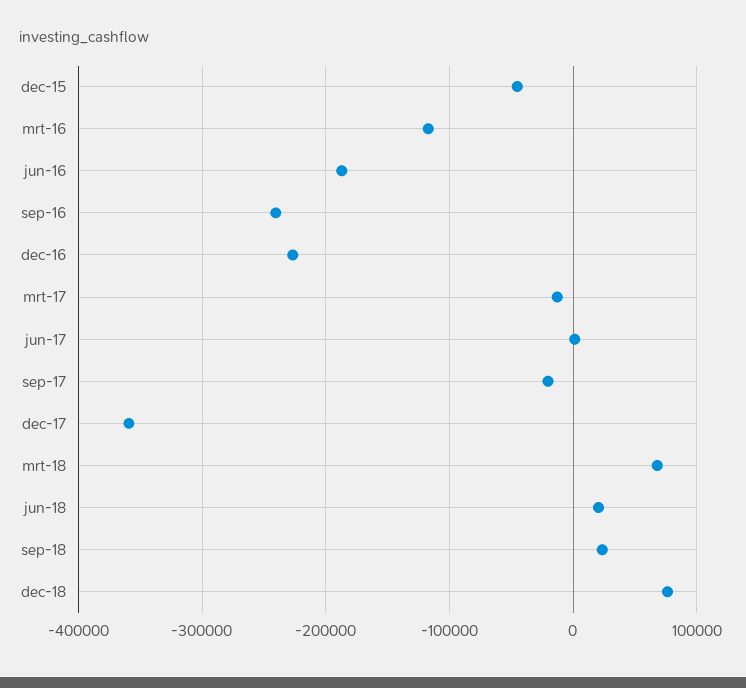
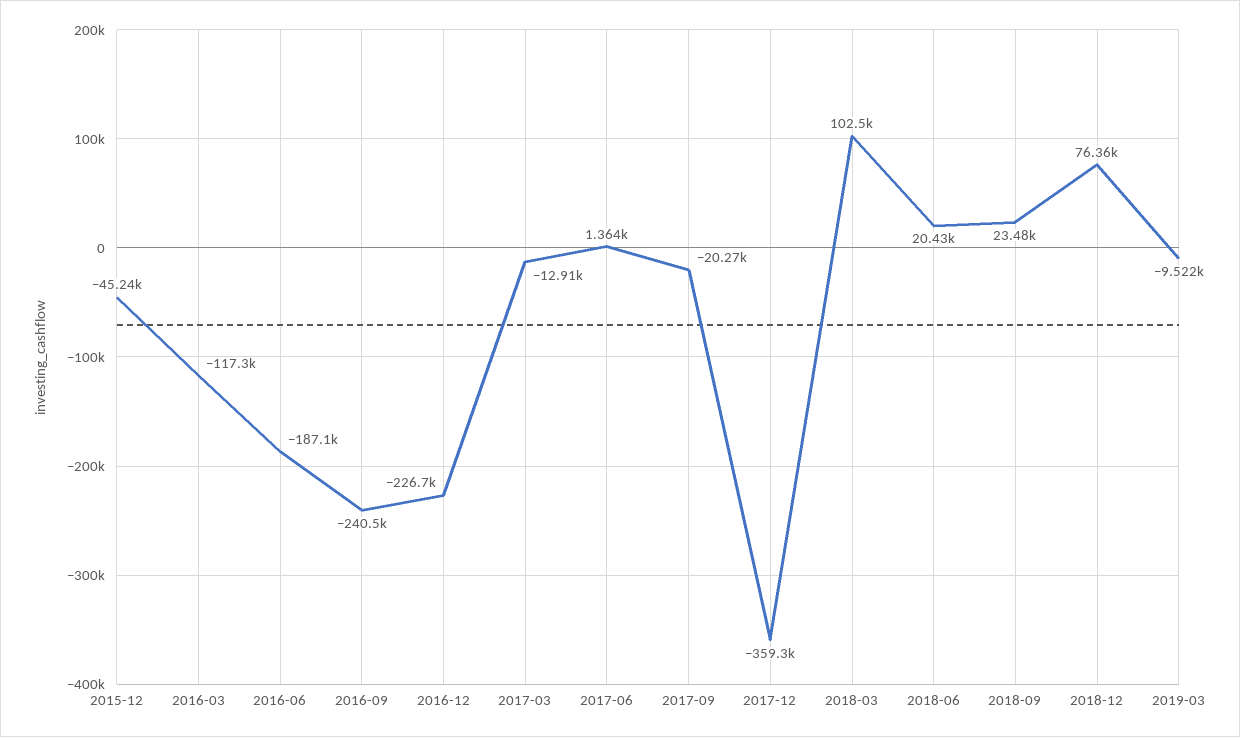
mrt-18: 70000 -> 102500
2019-03: none -> -9522

